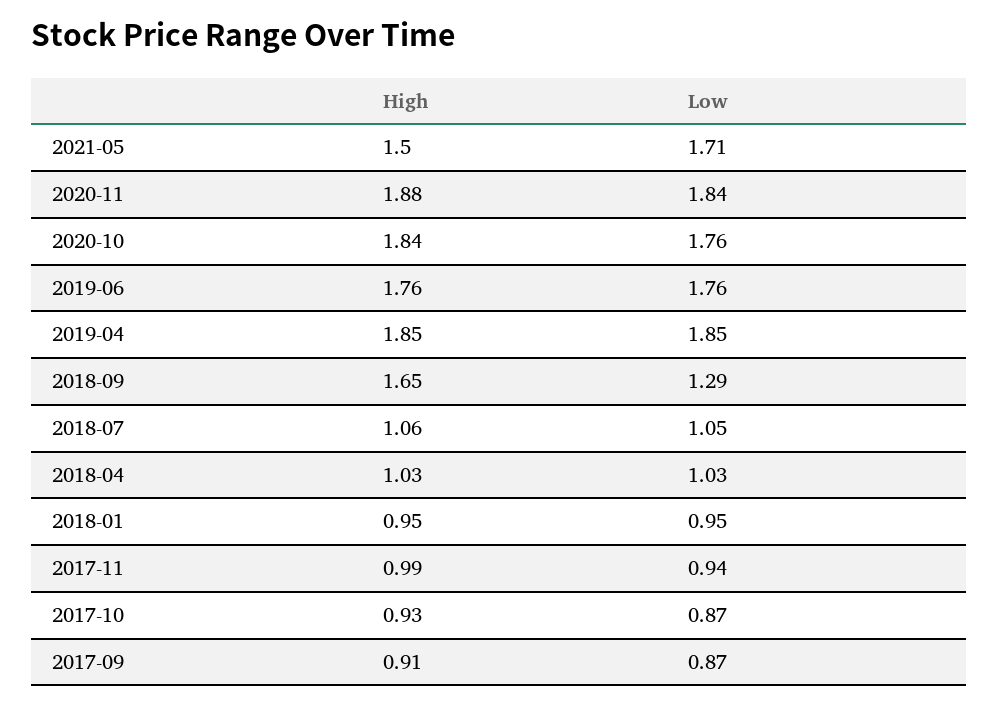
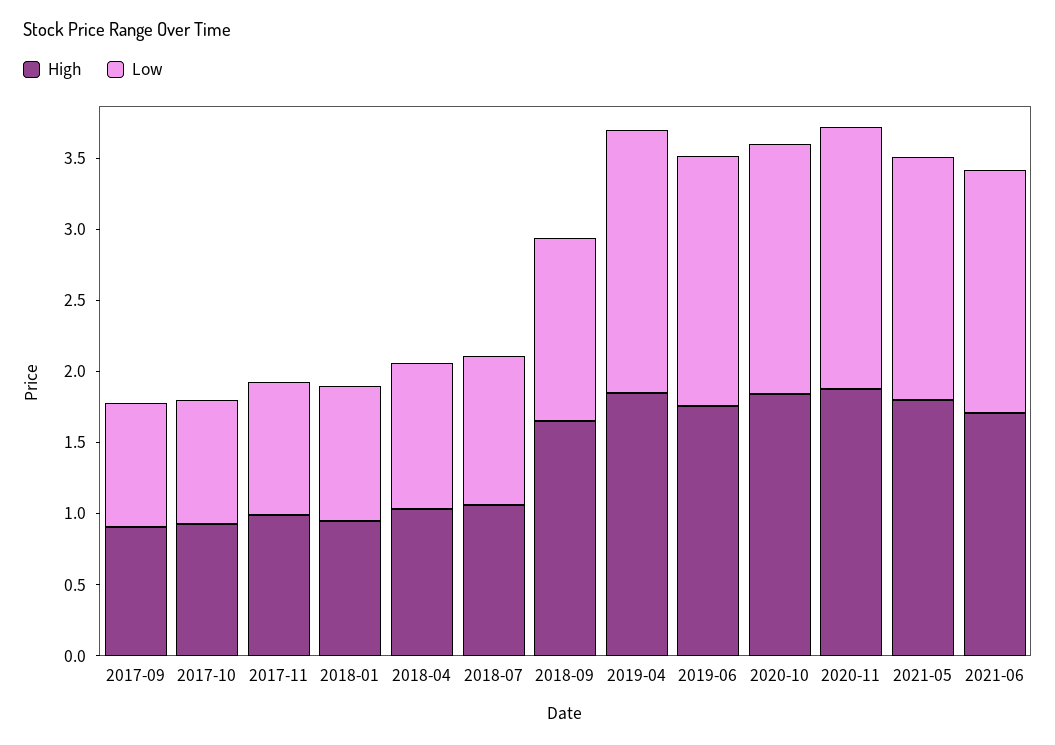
High, 2021-05: 1.5 -> 1.8
High, 2021-06: none -> 1.7
Low, 2021-06: none -> 1.7

